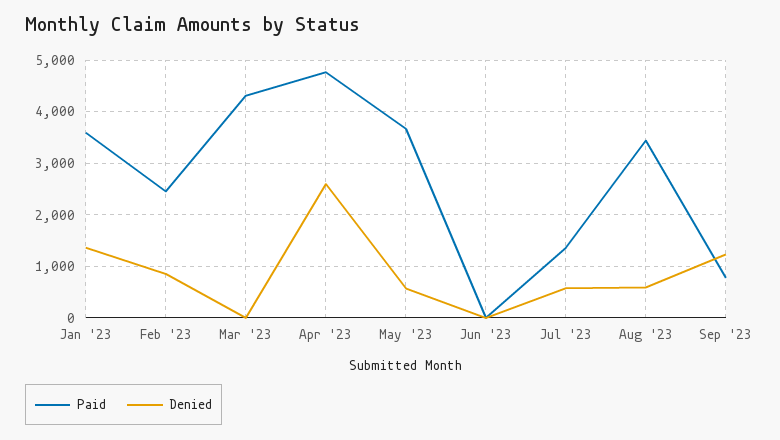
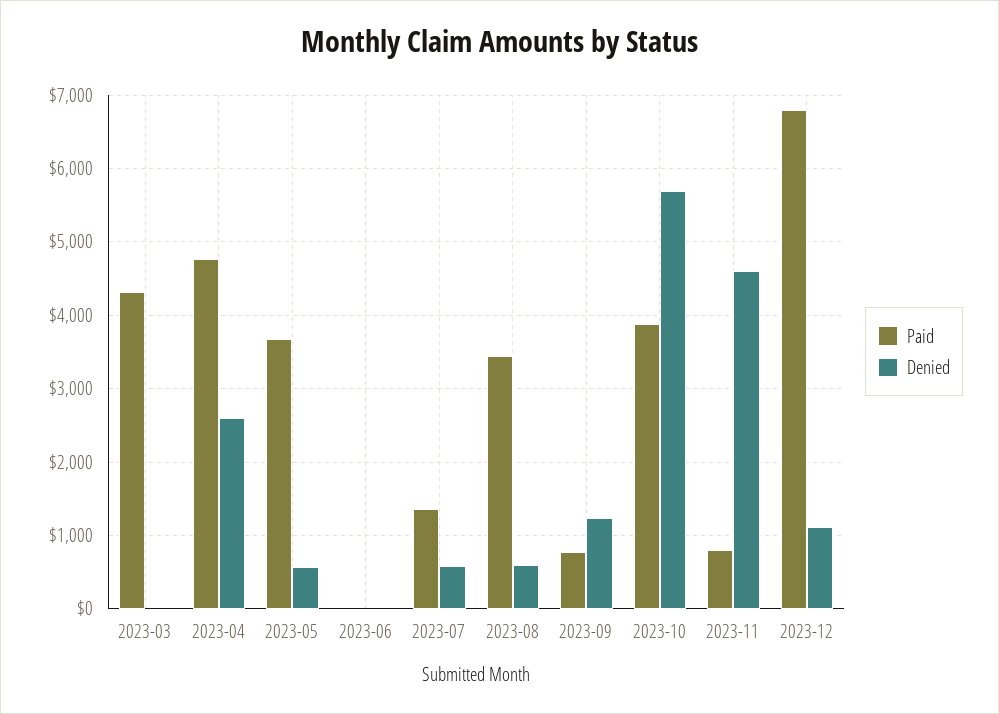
Paid, Jan '23: 3600 -> none
Denied, Jan '23: 1400 -> none
Paid, Feb '23: 2400 -> none
Denied, Feb '23: 800 -> none
Paid, 2023-10: none -> 3900
Denied, 2023-10: none -> 5700
Paid, 2023-11: none -> 800
Denied, 2023-11: none -> 4600
Paid, 2023-12: none -> 6800
Denied, 2023-12: none -> 1100

